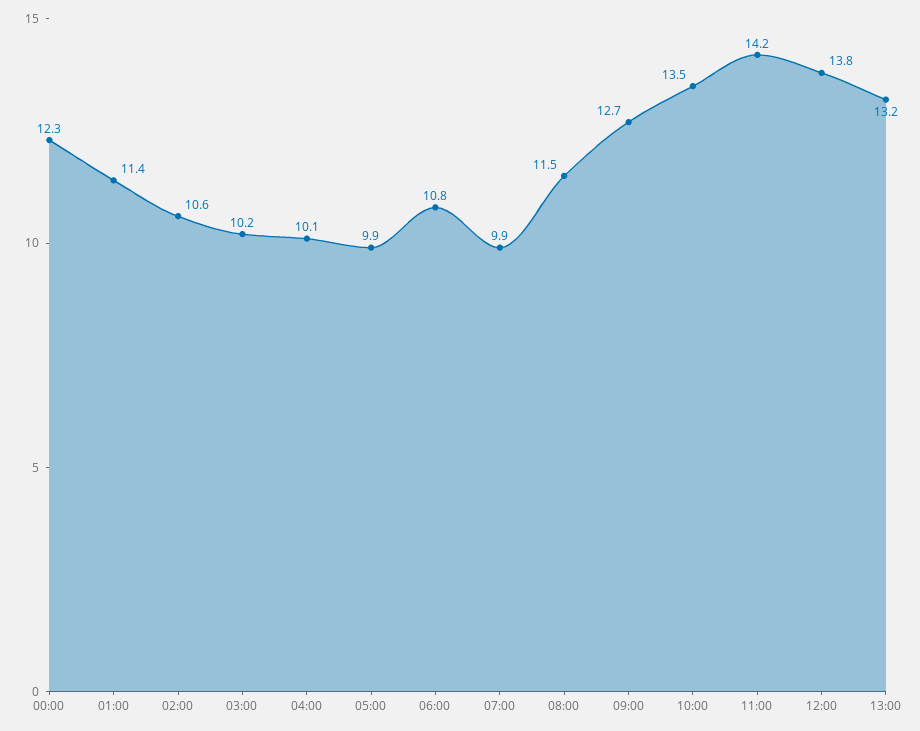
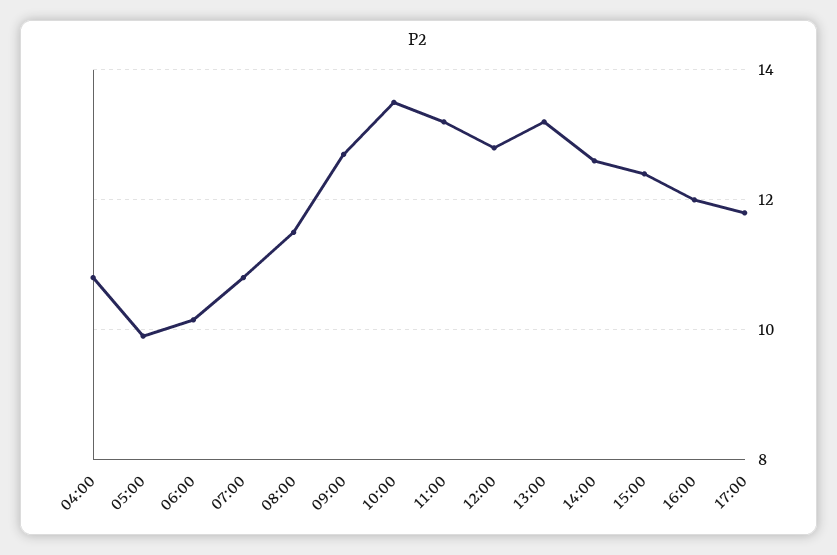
00:00: 12.3 -> none
01:00: 11.4 -> none
02:00: 10.6 -> none
03:00: 10.2 -> none
04:00: 10.1 -> 10.8
06:00: 10.8 -> 10.2
07:00: 9.9 -> 10.8
11:00: 14.2 -> 13.2
12:00: 13.8 -> 12.8
14:00: none -> 12.6
15:00: none -> 12.4
16:00: none -> 12
17:00: none -> 11.8

